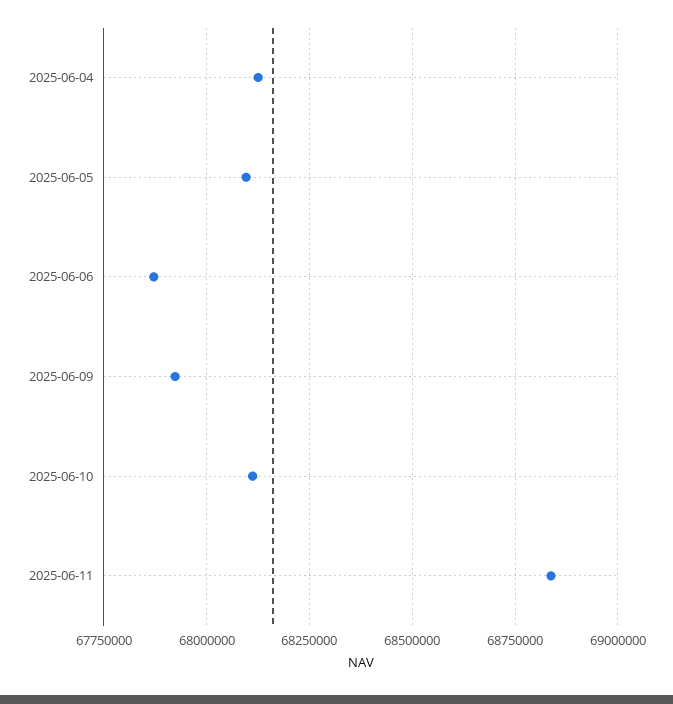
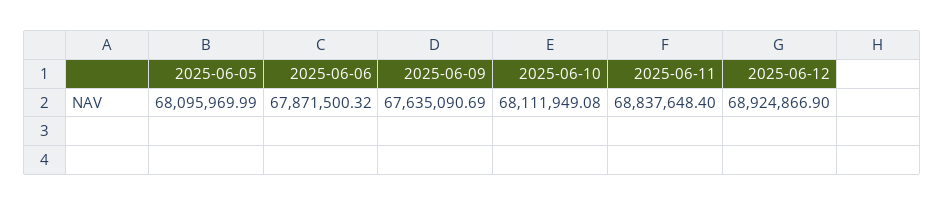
2025-06-04: 68125000 -> none
2025-06-09: 67925000 -> 67635090.69
2025-06-12: none -> 68924866.9

